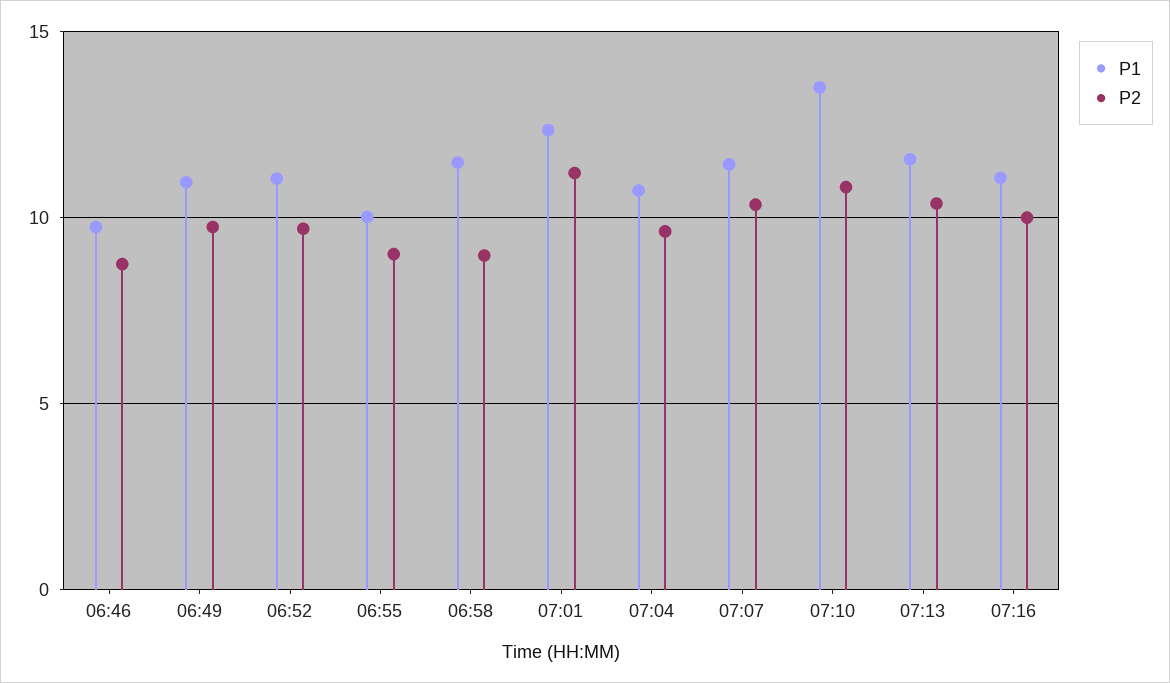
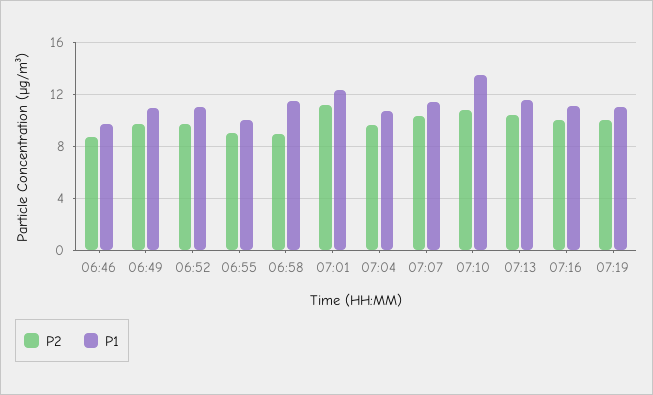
P2, 07:19: none -> 10
P1, 07:19: none -> 11

